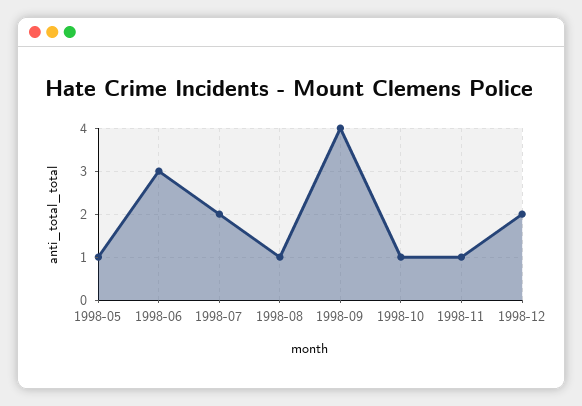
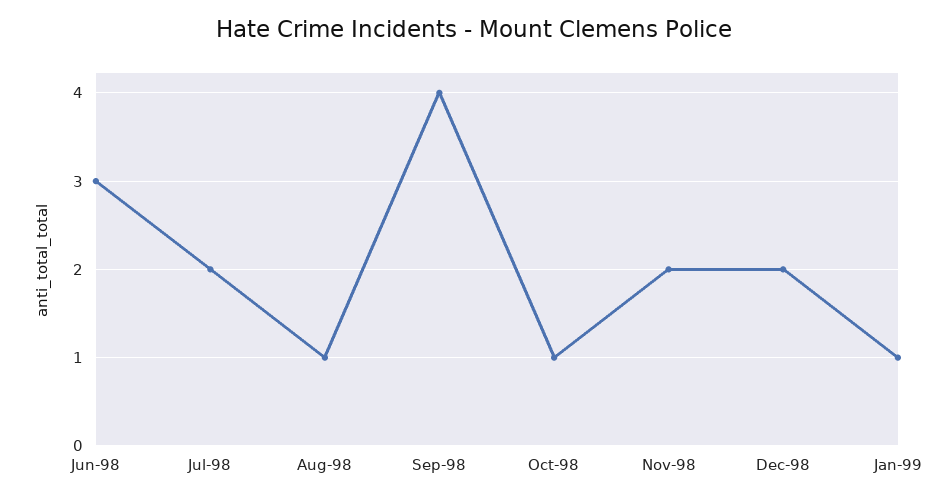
1998-05: 1 -> none
1998-11: 1 -> 2
Jan-99: none -> 1

